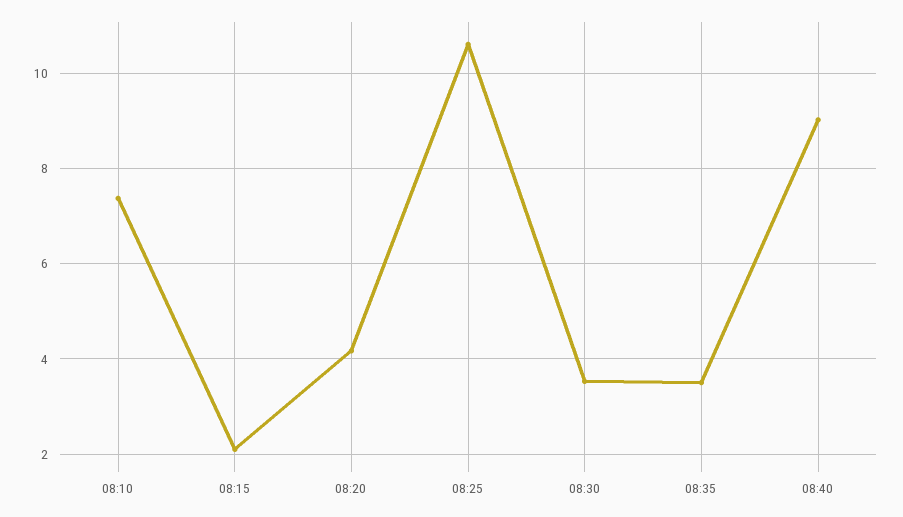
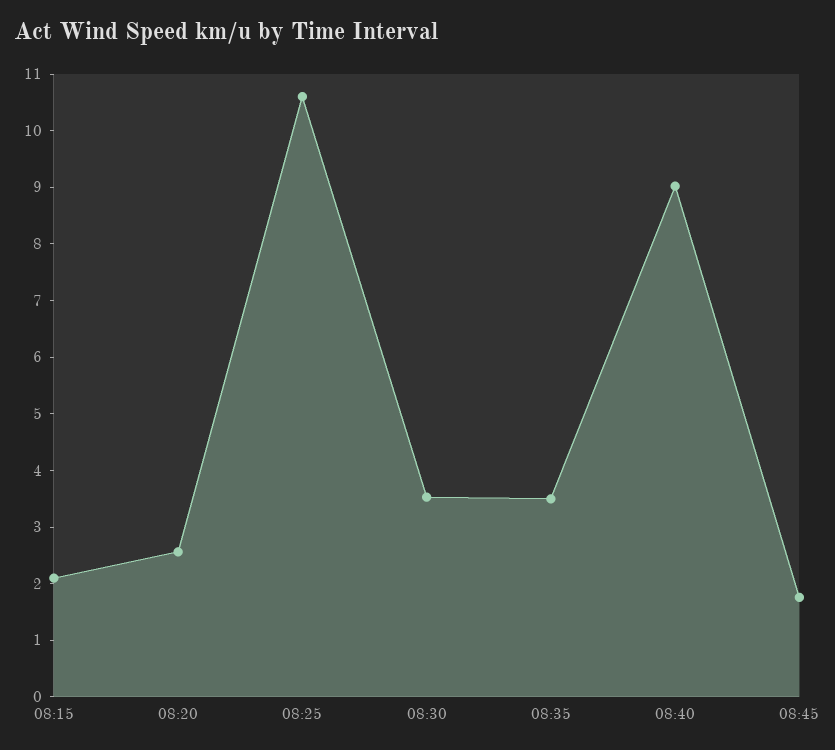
08:10: 7.4 -> none
08:20: 4.2 -> 2.6
08:45: none -> 1.8

